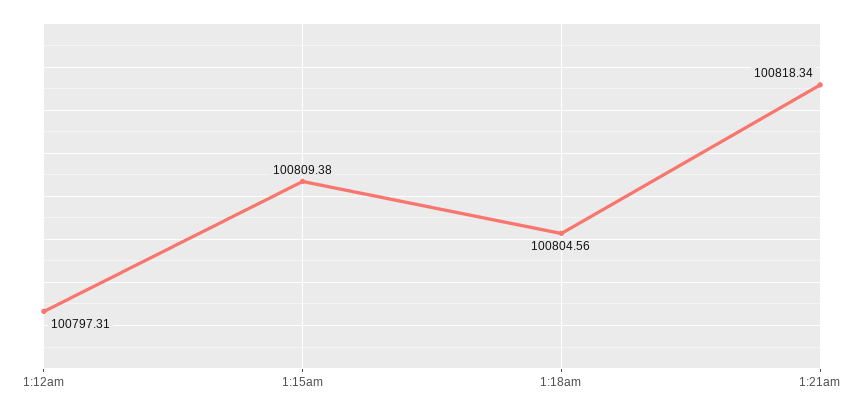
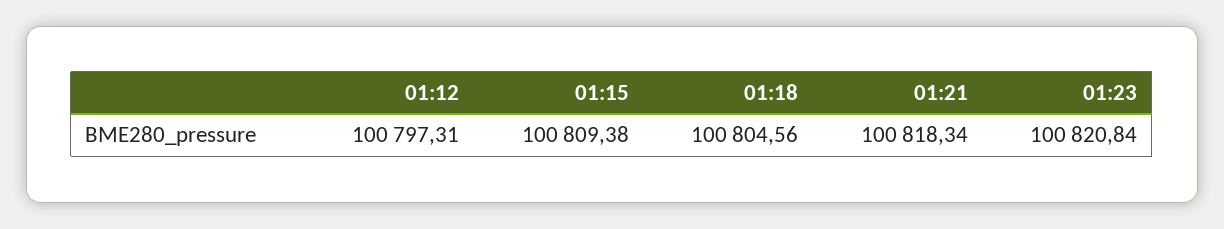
01:23: none -> 100820.84

